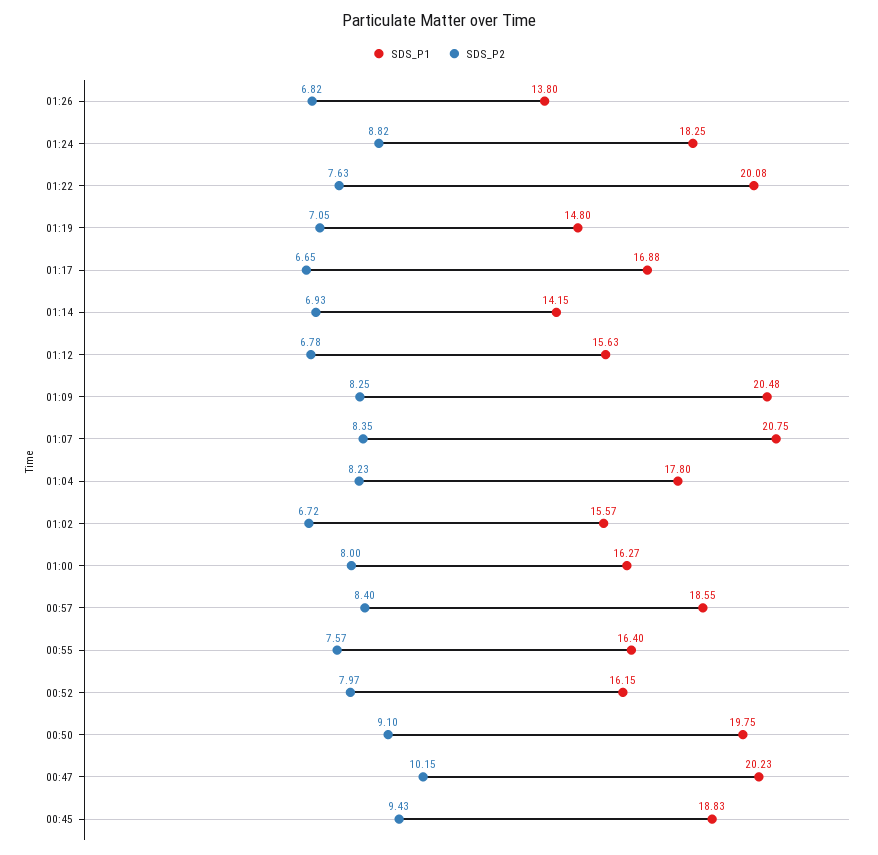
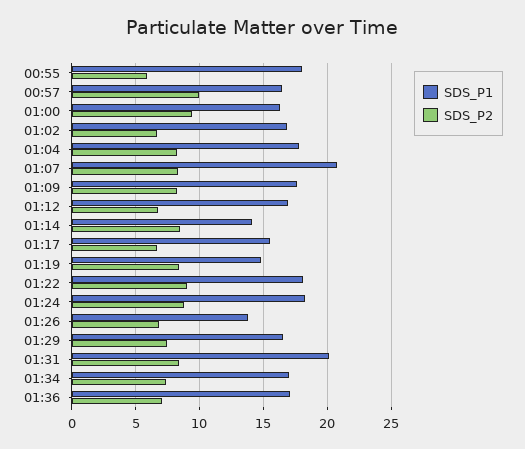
SDS_P1, 01:22: 20.08 -> 18
SDS_P2, 01:22: 7.63 -> 9
SDS_P2, 01:19: 7.05 -> 8.5
SDS_P1, 01:17: 16.88 -> 15.5
SDS_P2, 01:14: 6.93 -> 8.5
SDS_P1, 01:12: 15.63 -> 17
SDS_P1, 01:09: 20.48 -> 17.5
SDS_P1, 01:02: 15.57 -> 17
SDS_P2, 01:00: 8 -> 9.5
SDS_P1, 00:57: 18.55 -> 16.5
SDS_P2, 00:57: 8.4 -> 10
SDS_P1, 00:55: 16.4 -> 18
SDS_P2, 00:55: 7.57 -> 6
SDS_P1, 00:52: 16.15 -> none
SDS_P2, 00:52: 7.97 -> none
SDS_P1, 00:50: 19.75 -> none
SDS_P2, 00:50: 9.1 -> none
SDS_P1, 00:47: 20.23 -> none
SDS_P2, 00:47: 10.15 -> none
SDS_P1, 00:45: 18.83 -> none
SDS_P2, 00:45: 9.43 -> none
SDS_P1, 01:29: none -> 16.5
SDS_P2, 01:29: none -> 7.5
SDS_P1, 01:31: none -> 20
SDS_P2, 01:31: none -> 8.5
SDS_P1, 01:34: none -> 17
SDS_P2, 01:34: none -> 7.5
SDS_P1, 01:36: none -> 17
SDS_P2, 01:36: none -> 7

